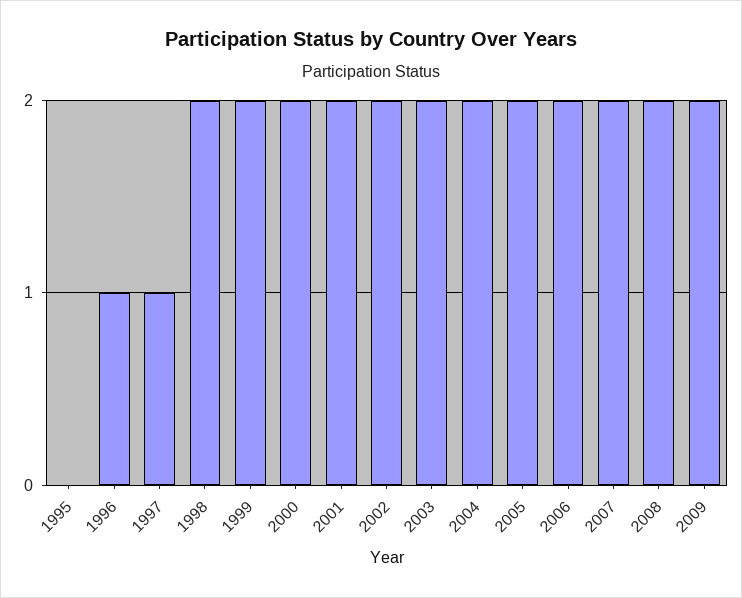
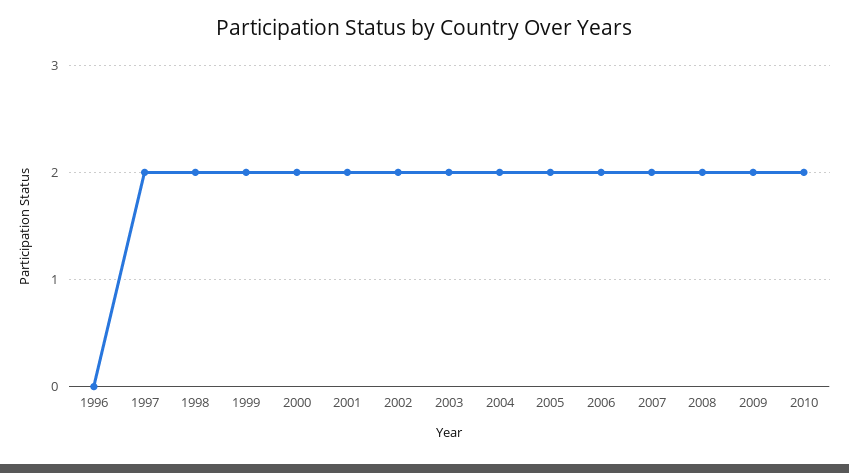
1995: 0 -> none
1996: 1 -> 0
1997: 1 -> 2
2010: none -> 2

